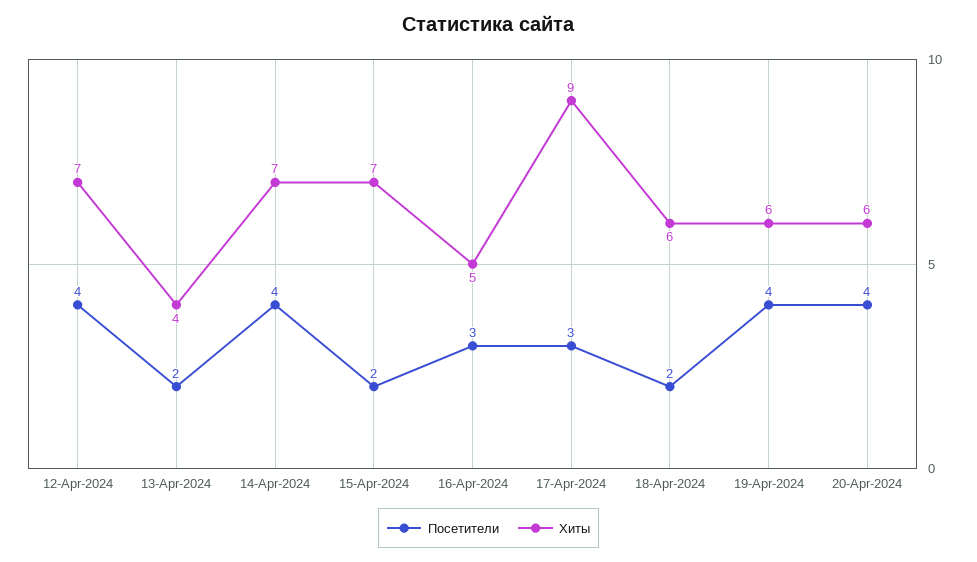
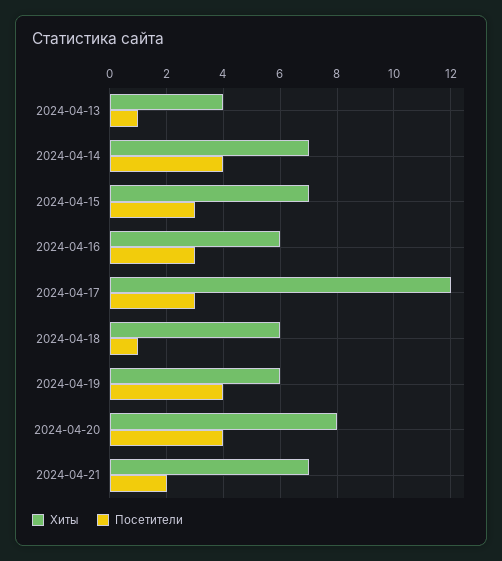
Посетители, 12-Apr-2024: 4 -> none
Хиты, 12-Apr-2024: 7 -> none
Посетители, 13-Apr-2024: 2 -> 1
Посетители, 15-Apr-2024: 2 -> 3
Хиты, 16-Apr-2024: 5 -> 6
Хиты, 17-Apr-2024: 9 -> 12
Посетители, 18-Apr-2024: 2 -> 1
Хиты, 20-Apr-2024: 6 -> 8
Хиты, 2024-04-21: none -> 7
Посетители, 2024-04-21: none -> 2

